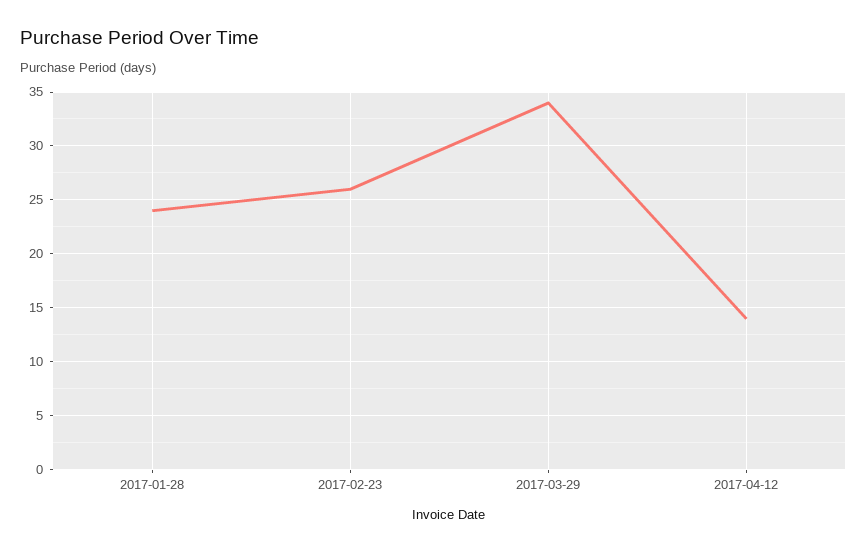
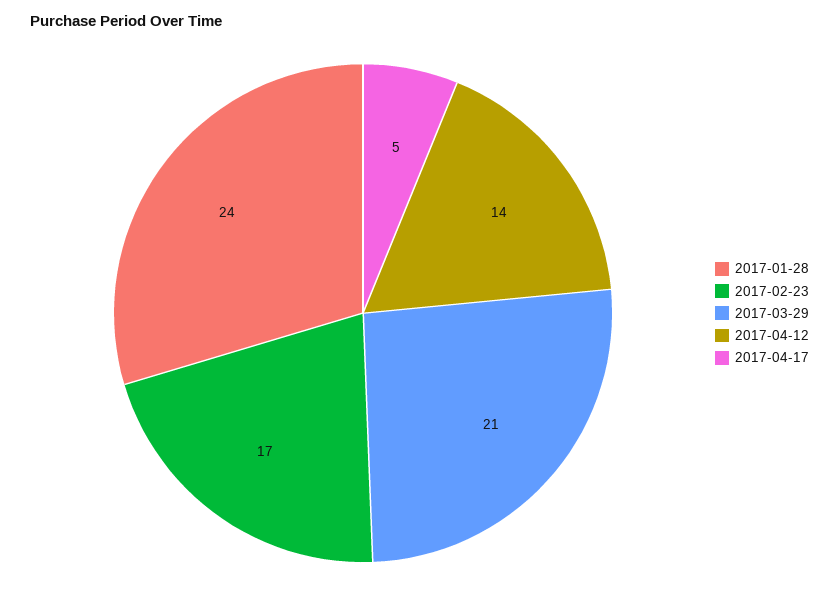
2017-02-23: 26 -> 17
2017-03-29: 34 -> 21
2017-04-17: none -> 5

